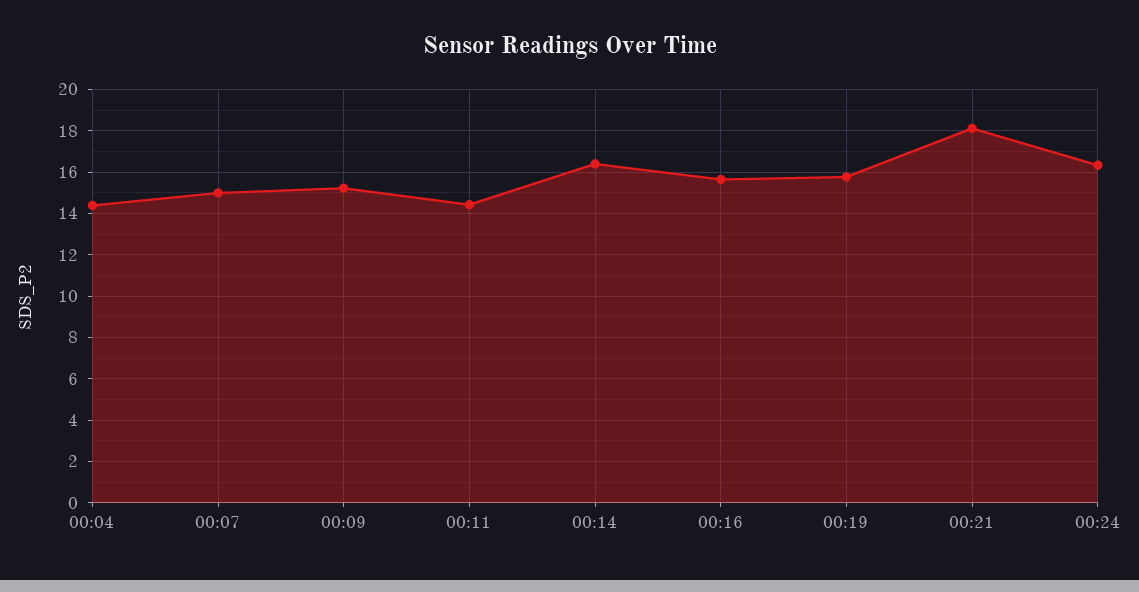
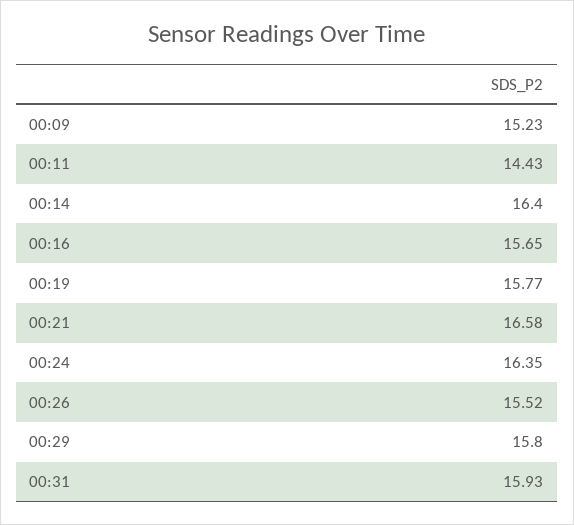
00:04: 14.5 -> none
00:07: 15 -> none
00:21: 18 -> 16.58
00:26: none -> 15.52
00:29: none -> 15.8
00:31: none -> 15.93

